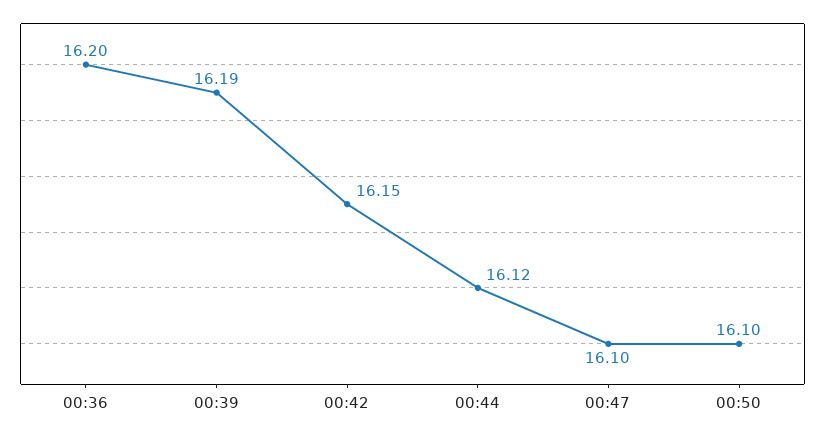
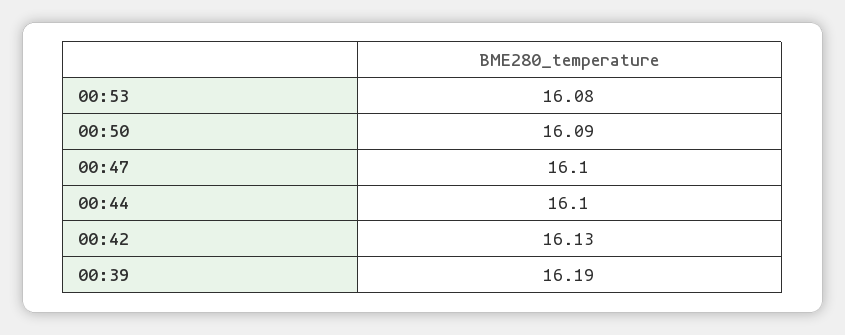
00:36: 16.2 -> none
00:42: 16.15 -> 16.13
00:44: 16.12 -> 16.1
00:50: 16.1 -> 16.09
00:53: none -> 16.08

